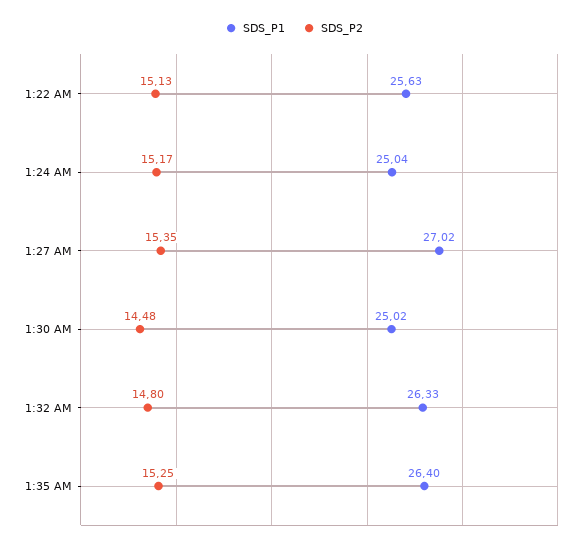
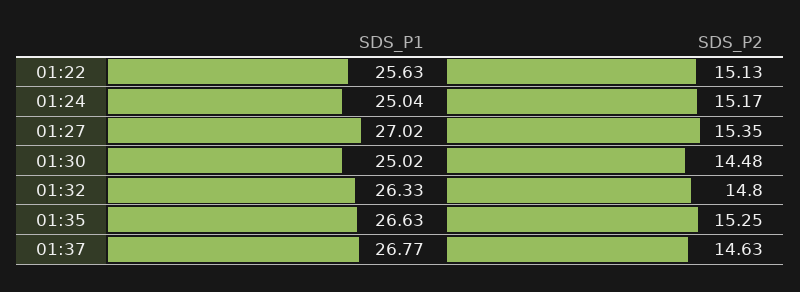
SDS_P1, 1:35 AM: 26.4 -> 26.63
SDS_P1, 01:37: none -> 26.77
SDS_P2, 01:37: none -> 14.63

